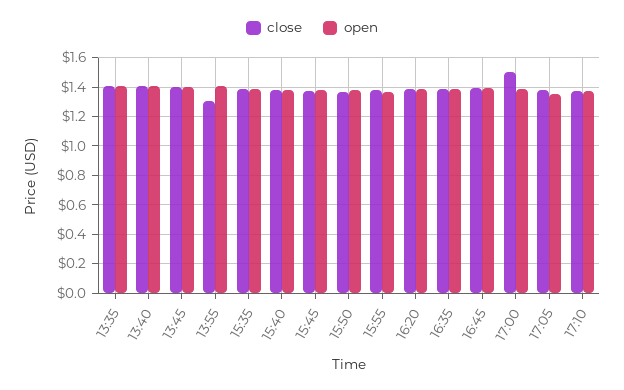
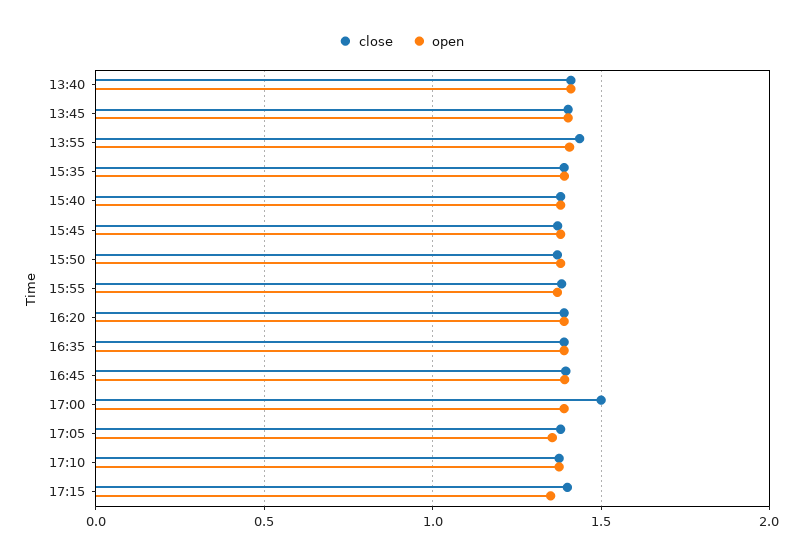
close, 13:35: 1.4 -> none
open, 13:35: 1.4 -> none
close, 13:55: 1.3 -> 1.45
close, 17:15: none -> 1.4
open, 17:15: none -> 1.35

